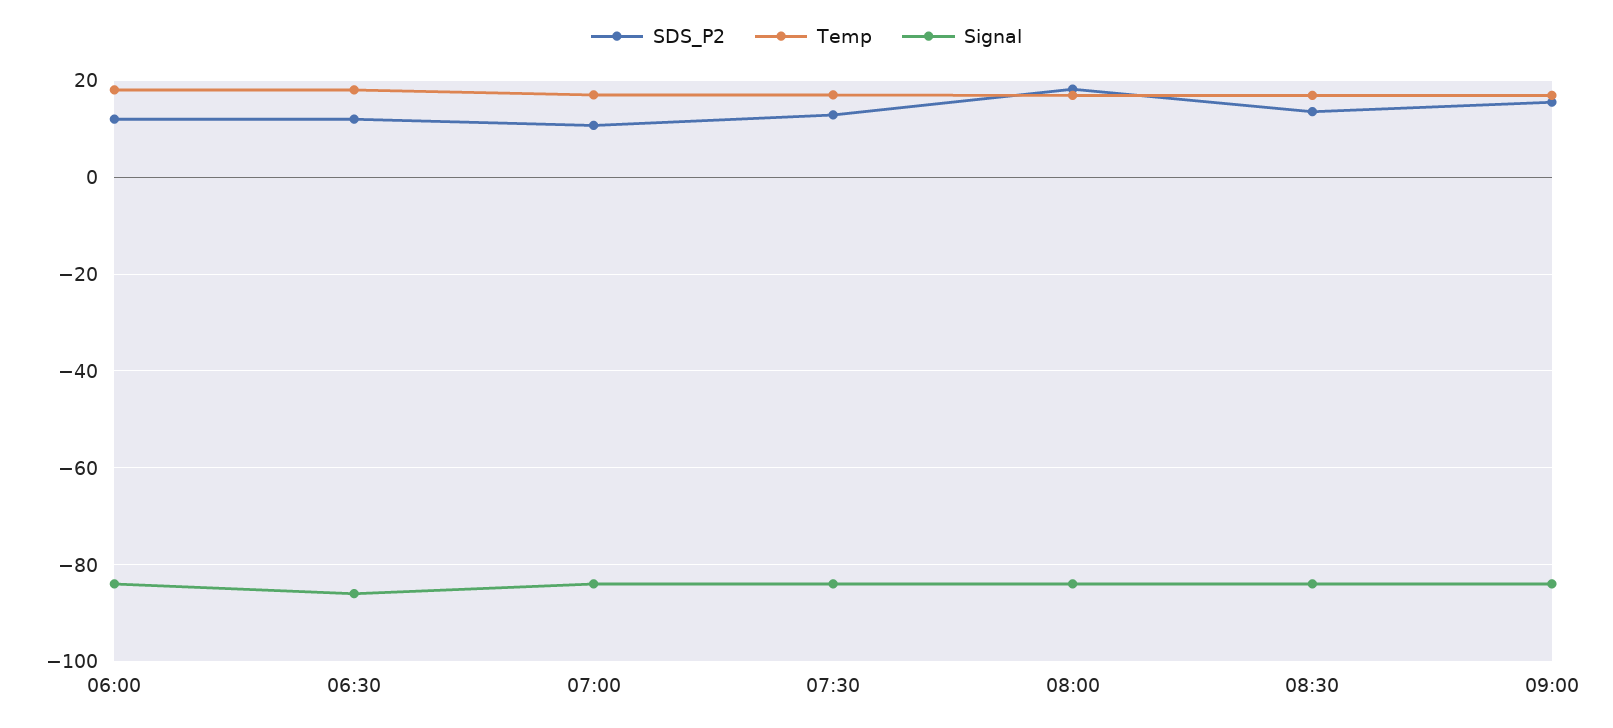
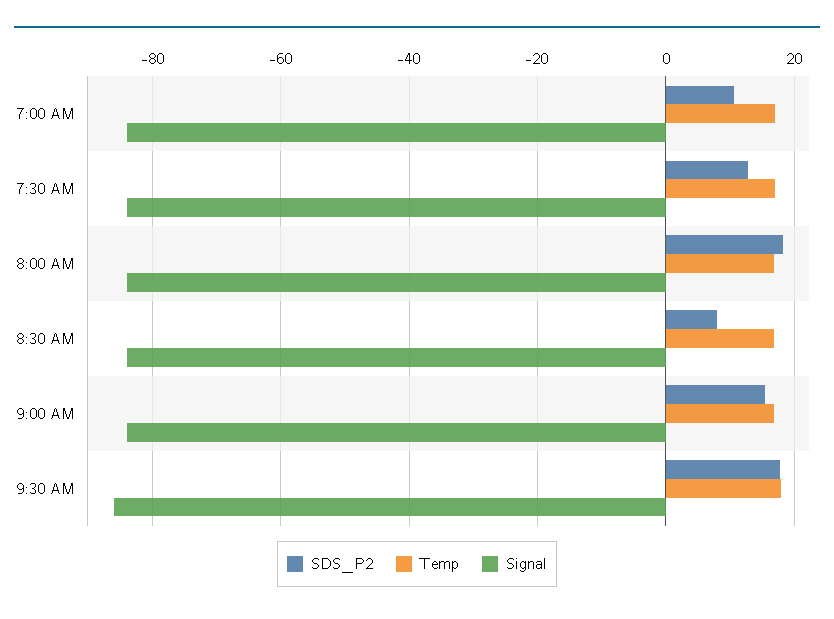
SDS_P2, 06:00: 12 -> none
Temp, 06:00: 18 -> none
Signal, 06:00: -84 -> none
SDS_P2, 06:30: 12 -> none
Temp, 06:30: 18 -> none
Signal, 06:30: -86 -> none
SDS_P2, 08:30: 14 -> 8
SDS_P2, 9:30 AM: none -> 18
Temp, 9:30 AM: none -> 18
Signal, 9:30 AM: none -> -86

